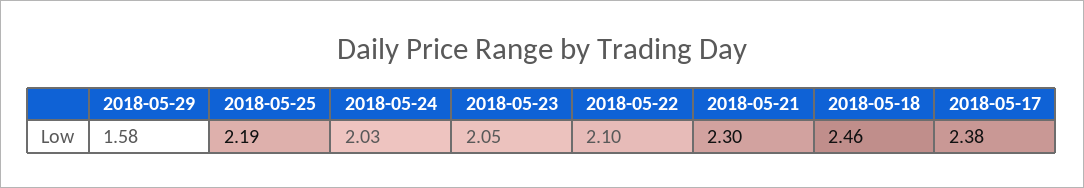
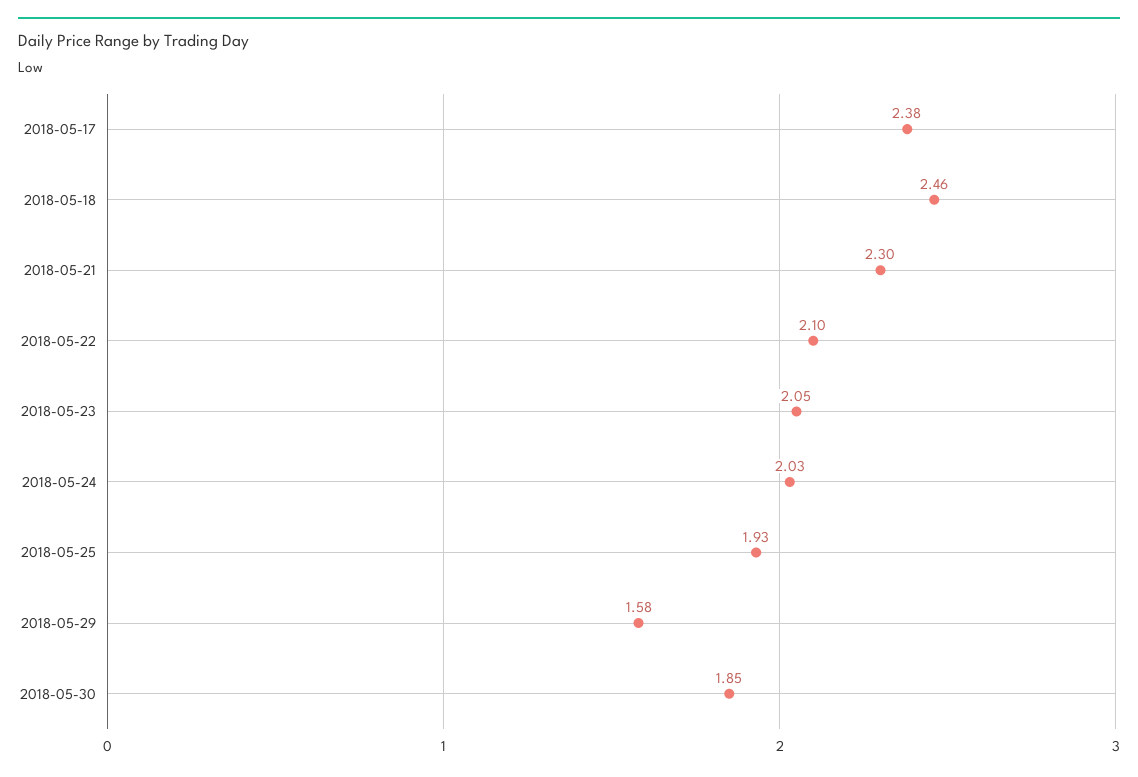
2018-05-25: 2.19 -> 1.93
2018-05-30: none -> 1.85

